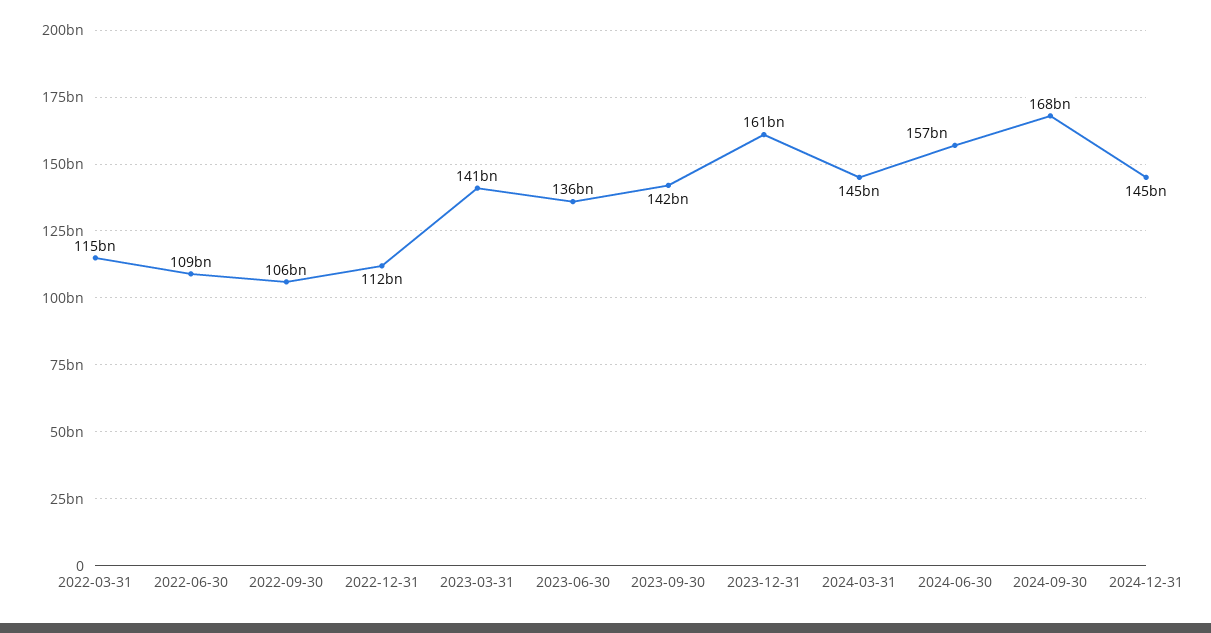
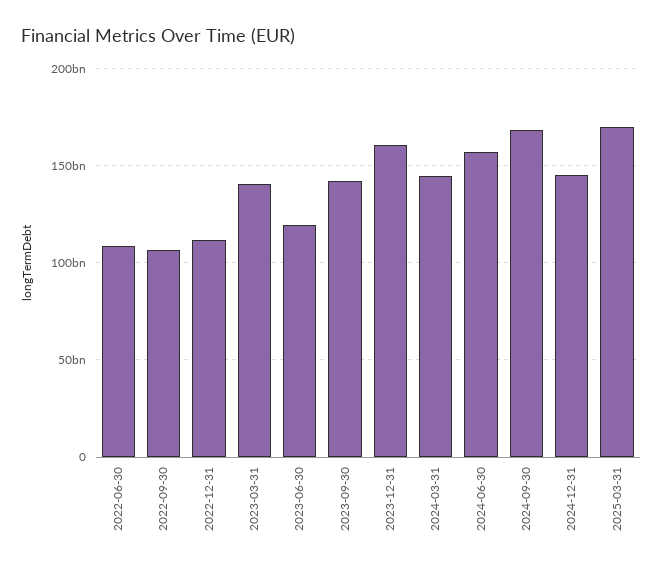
2022-03-31: 115000000000 -> none
2023-06-30: 136000000000 -> 120000000000
2025-03-31: none -> 170000000000

